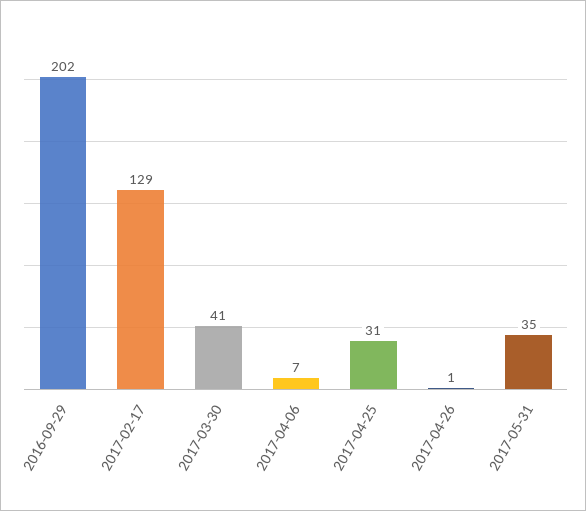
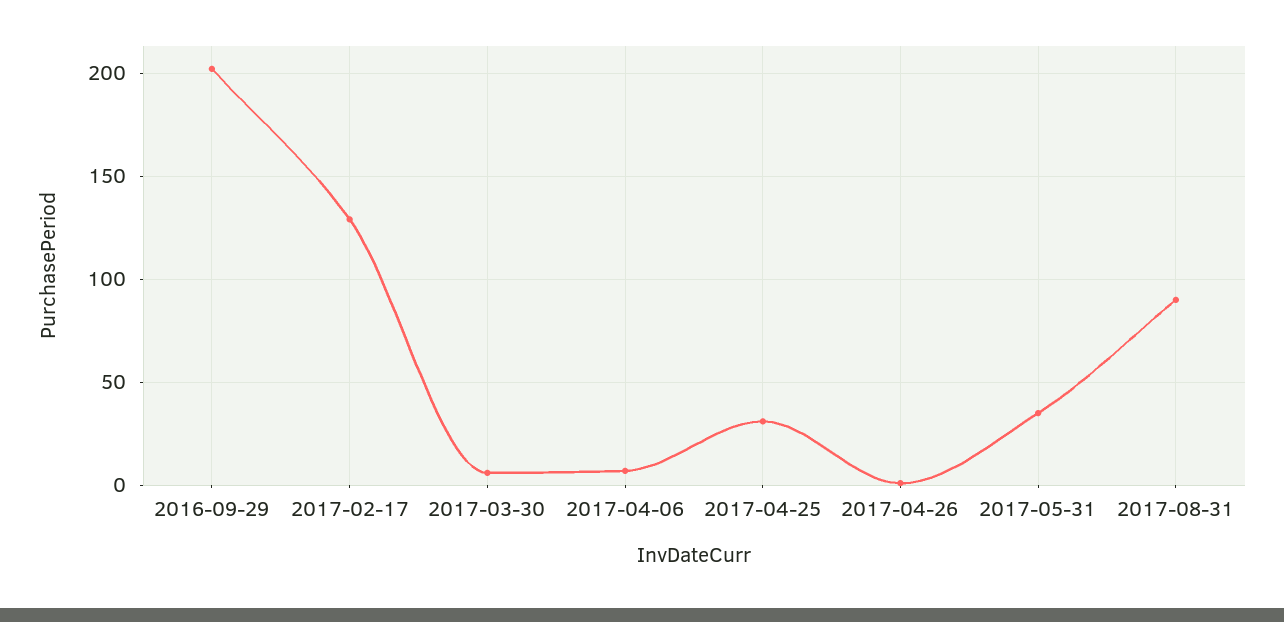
2017-03-30: 41 -> 5
2017-08-31: none -> 90

